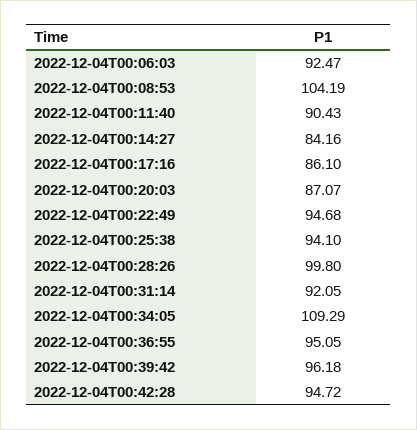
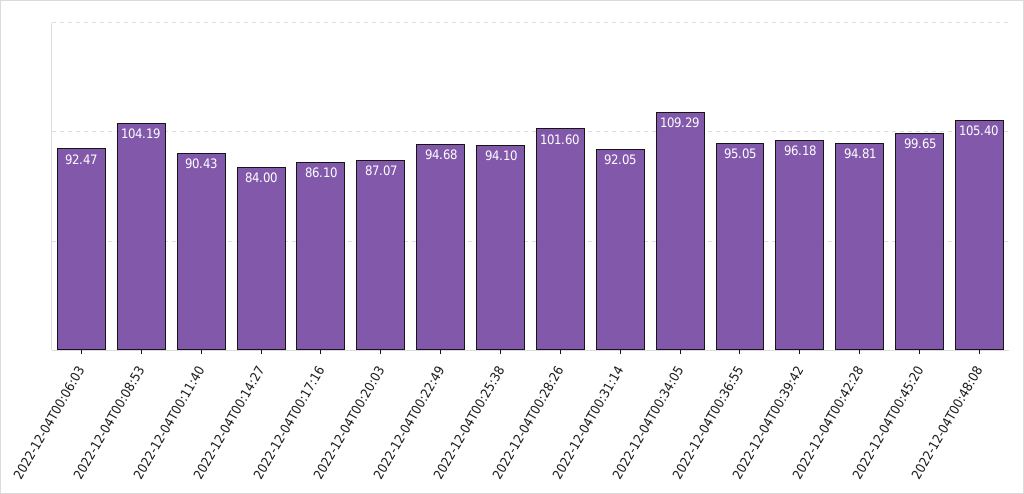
2022-12-04T00:14:27: 84.16 -> 84
2022-12-04T00:28:26: 99.8 -> 101.6
2022-12-04T00:42:28: 94.72 -> 94.81
2022-12-04T00:45:20: none -> 99.65
2022-12-04T00:48:08: none -> 105.4

